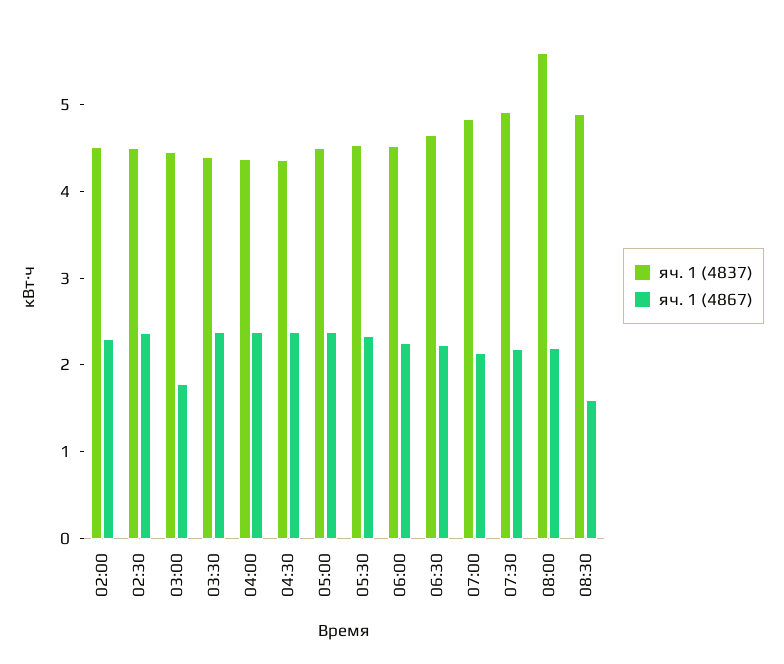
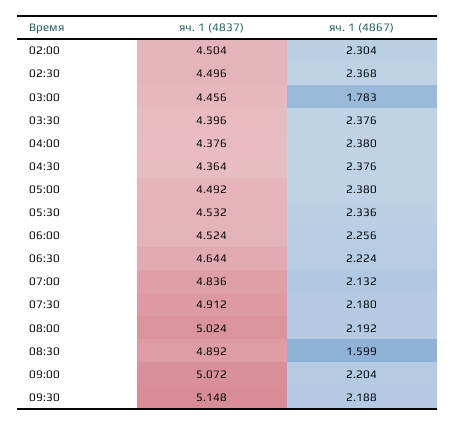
яч. 1 (4837), 08:00: 5.6 -> 5.024
яч. 1 (4837), 09:00: none -> 5.072
яч. 1 (4867), 09:00: none -> 2.204
яч. 1 (4837), 09:30: none -> 5.148
яч. 1 (4867), 09:30: none -> 2.188

